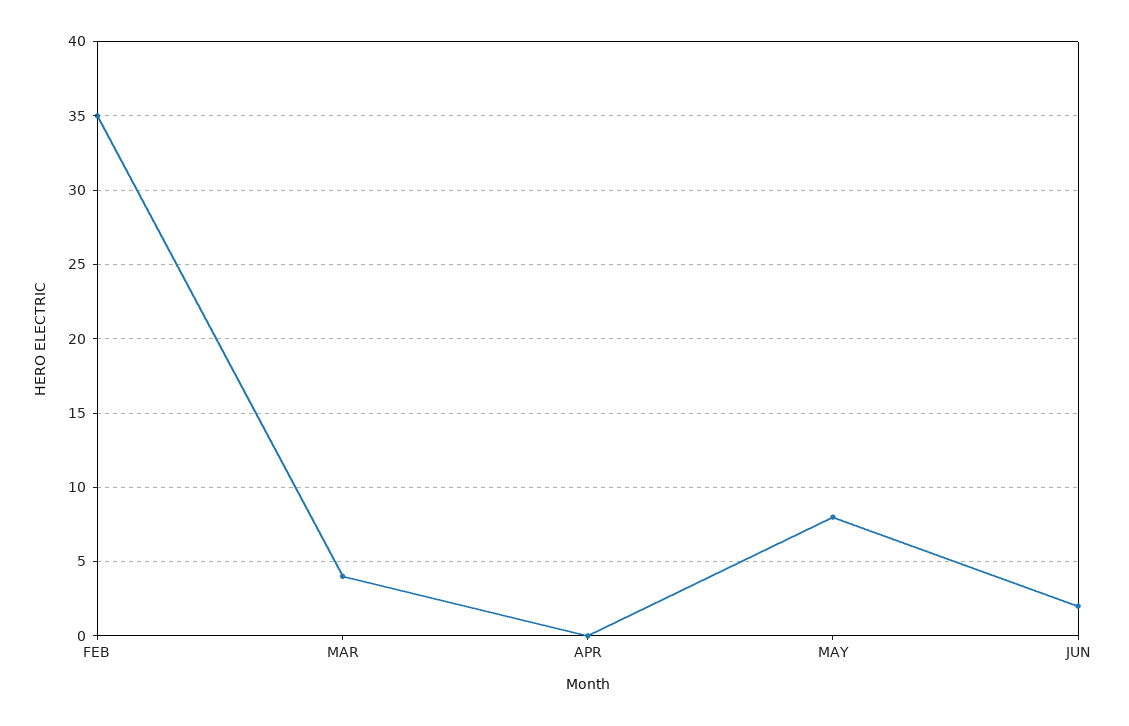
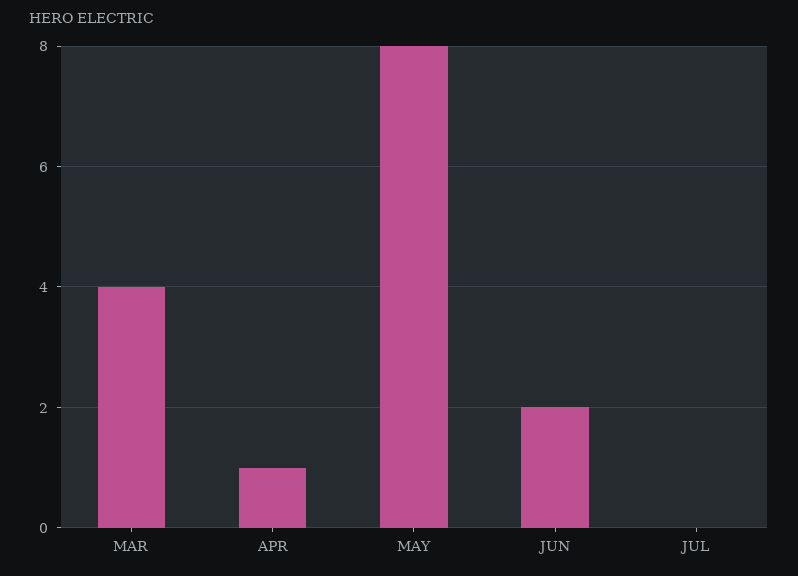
FEB: 35 -> none
APR: 0 -> 1
JUL: none -> 0

